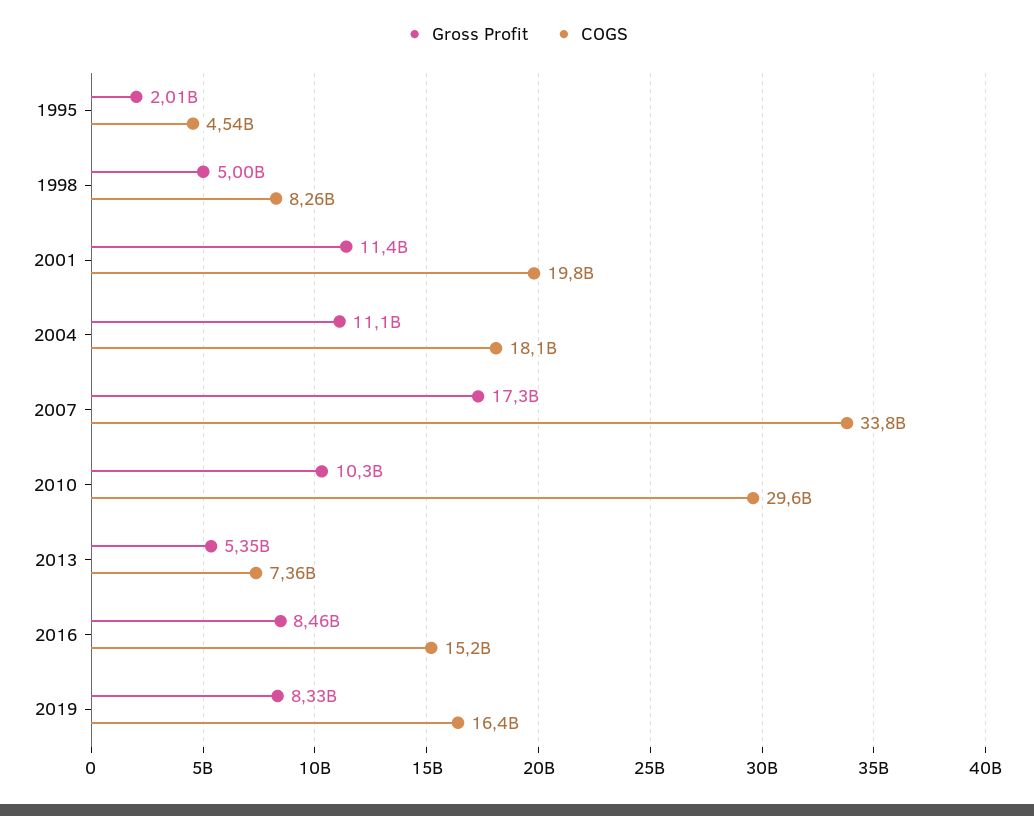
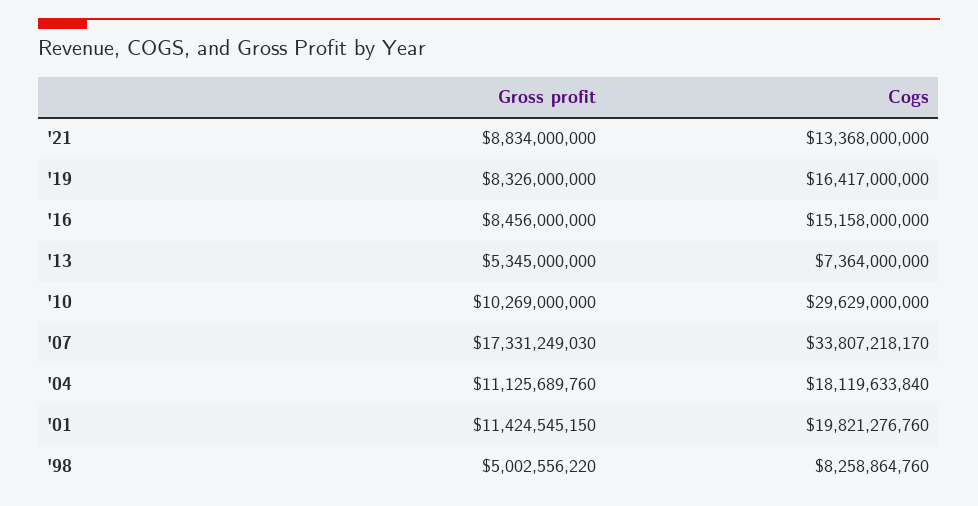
Gross Profit, 1995: 2010000000 -> none
COGS, 1995: 4540000000 -> none
Gross Profit, '21: none -> 8834000000
COGS, '21: none -> 13368000000

